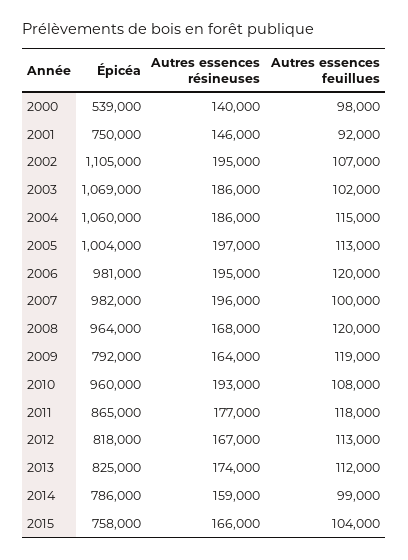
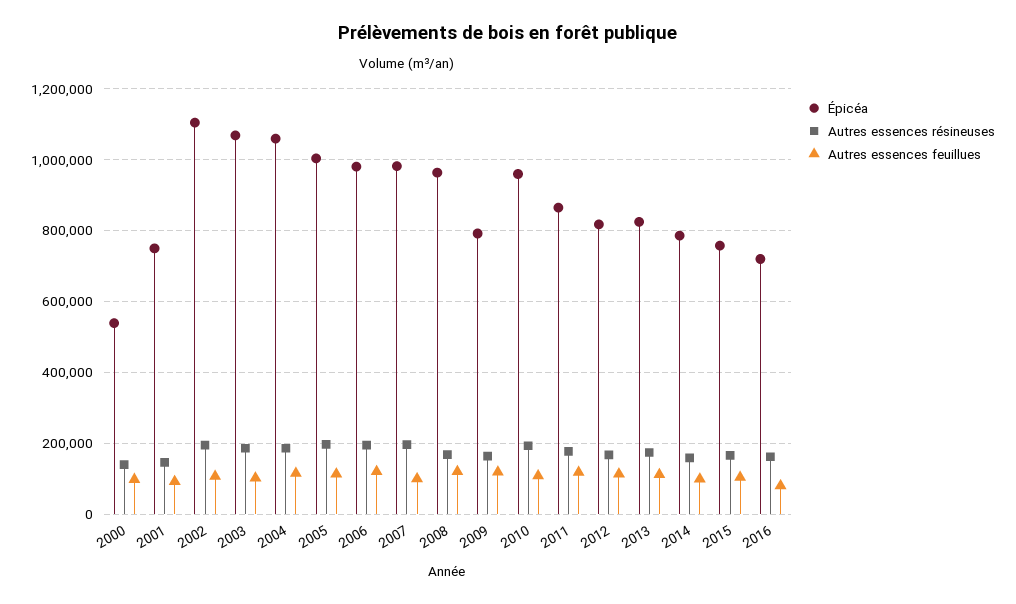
Épicéa, 2016: none -> 720000
Autres essences résineuses, 2016: none -> 160000
Autres essences feuillues, 2016: none -> 80000

